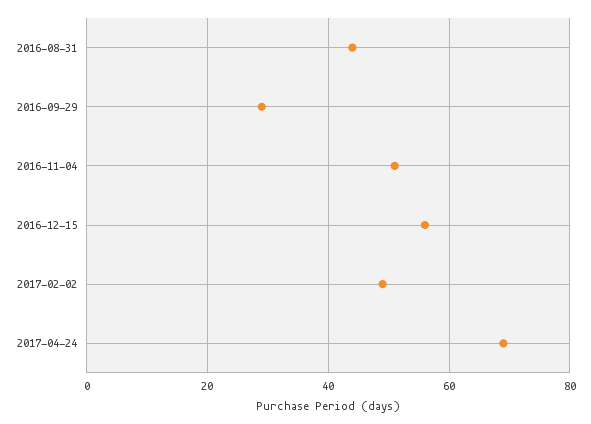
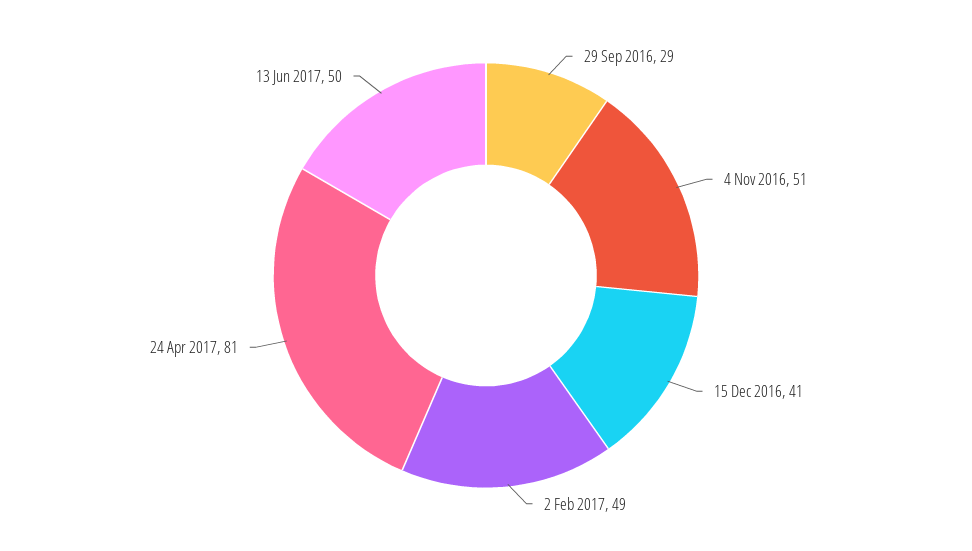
2016-08-31: 45 -> none
2016-12-15: 55 -> 41
2017-04-24: 70 -> 81
13 Jun 2017: none -> 50

